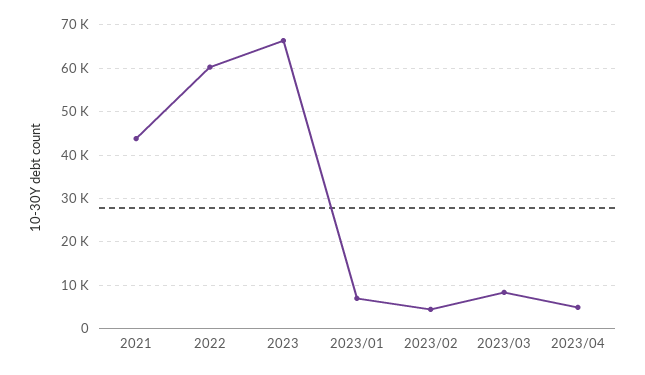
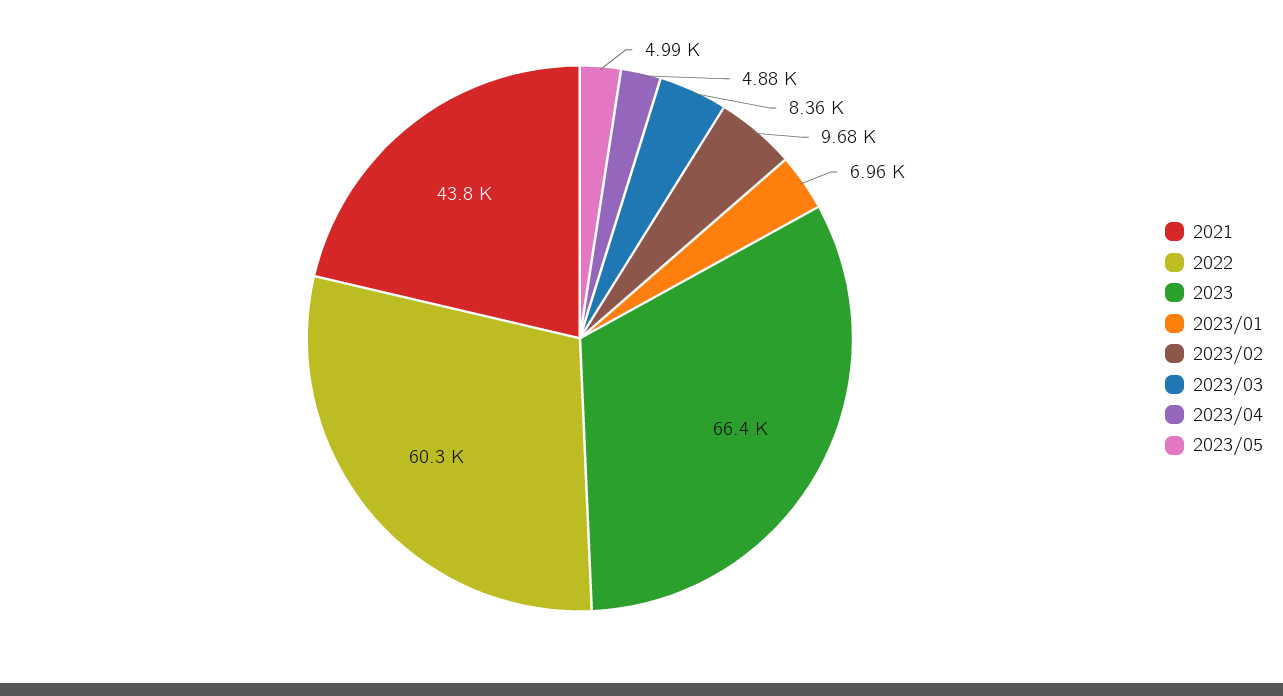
2023/02: 4000 -> 9680
2023/05: none -> 4990

